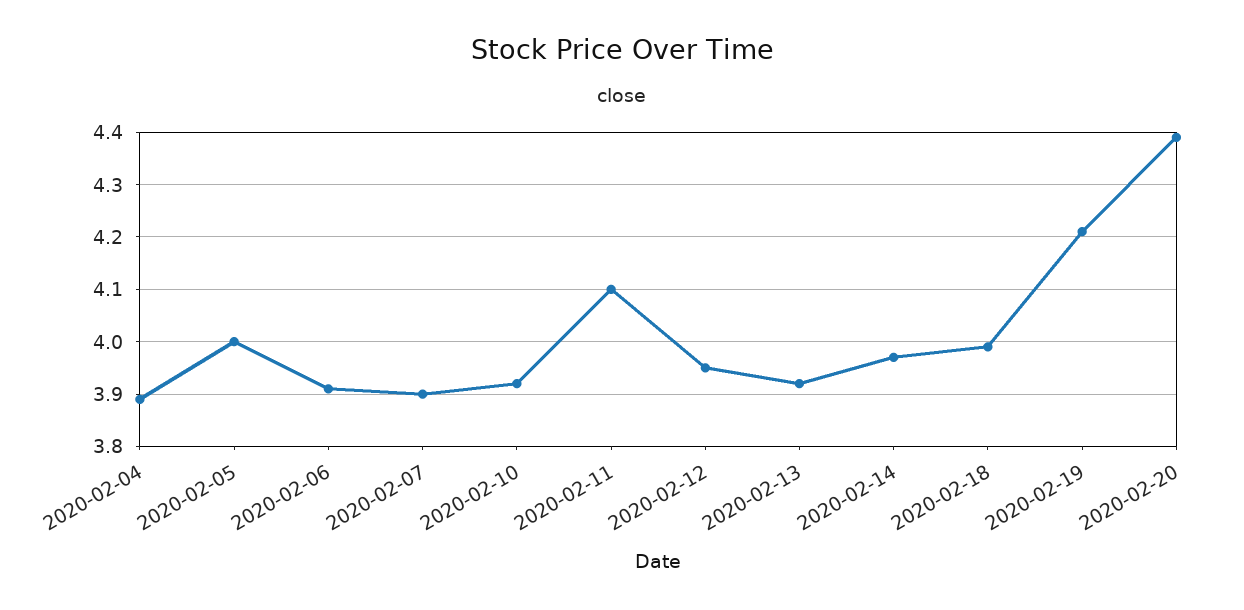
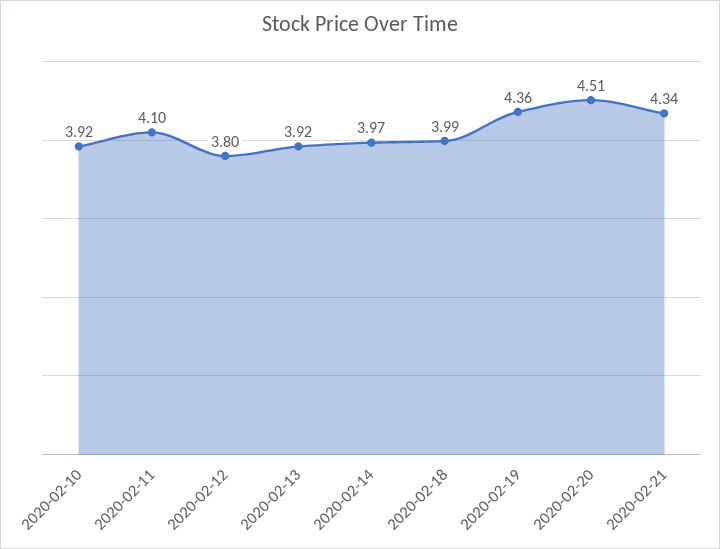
2020-02-04: 3.9 -> none
2020-02-05: 4 -> none
2020-02-06: 3.9 -> none
2020-02-07: 3.9 -> none
2020-02-12: 3.95 -> 3.8
2020-02-19: 4.2 -> 4.36
2020-02-20: 4.4 -> 4.51
2020-02-21: none -> 4.34

